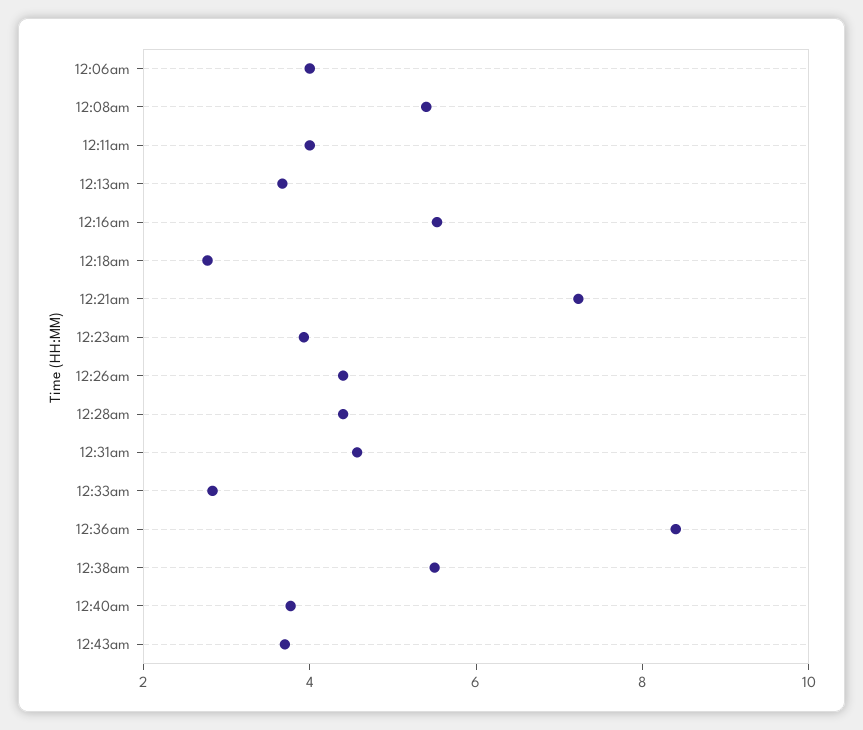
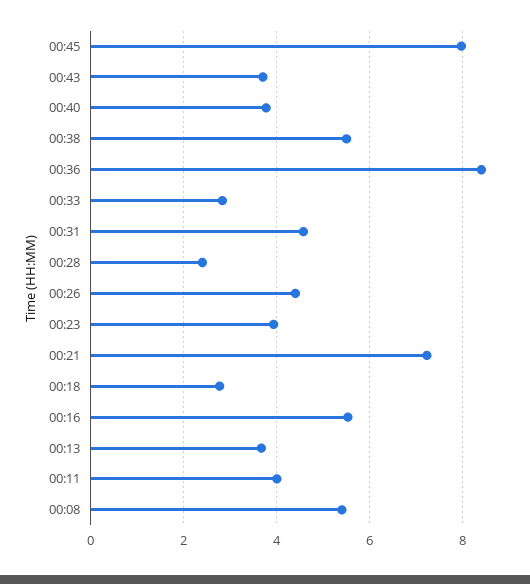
12:06am: 4 -> none
12:28am: 4.5 -> 2.4
00:45: none -> 8

